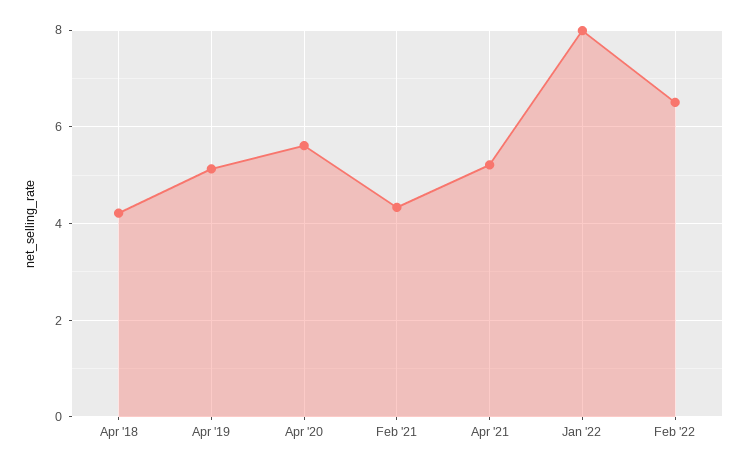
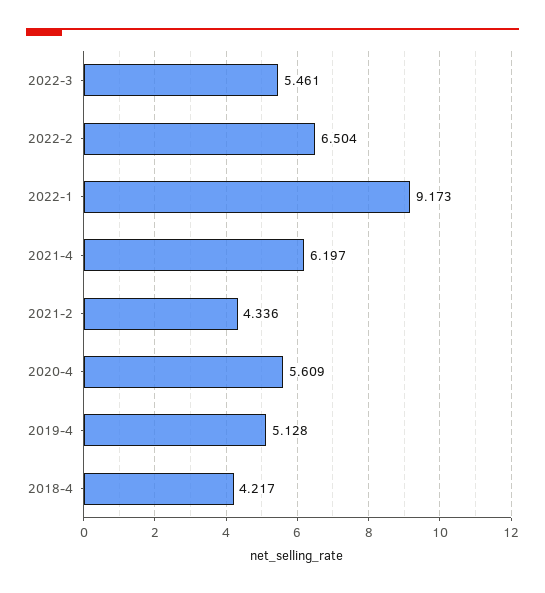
Apr '21: 5.2 -> 6.197
Jan '22: 8 -> 9.173
2022-3: none -> 5.461

